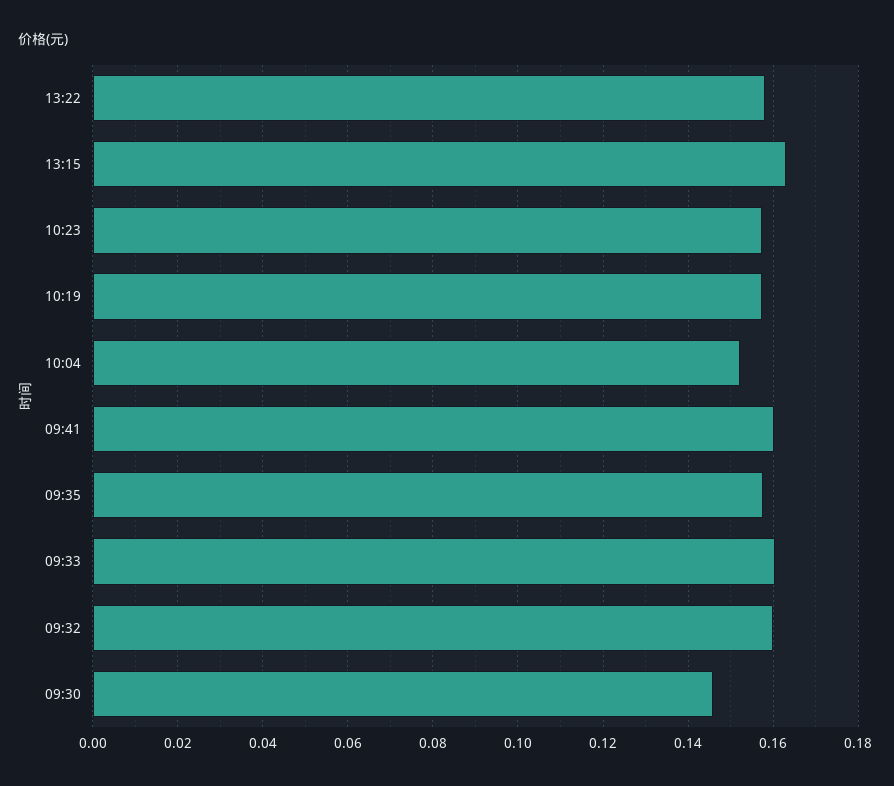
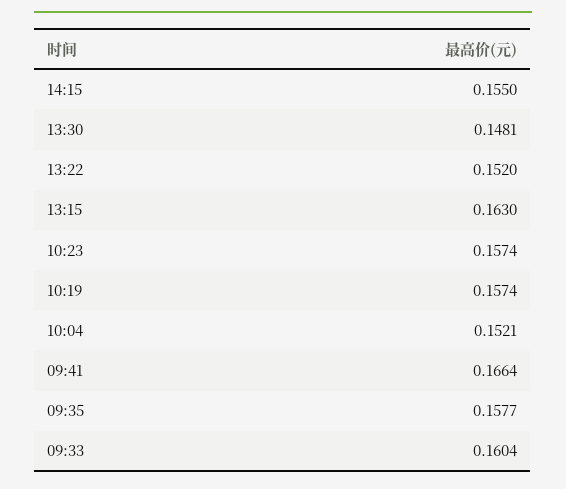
13:22: 0.158 -> 0.152
09:41: 0.16 -> 0.1664
09:32: 0.16 -> none
09:30: 0.146 -> none
14:15: none -> 0.155
13:30: none -> 0.1481

